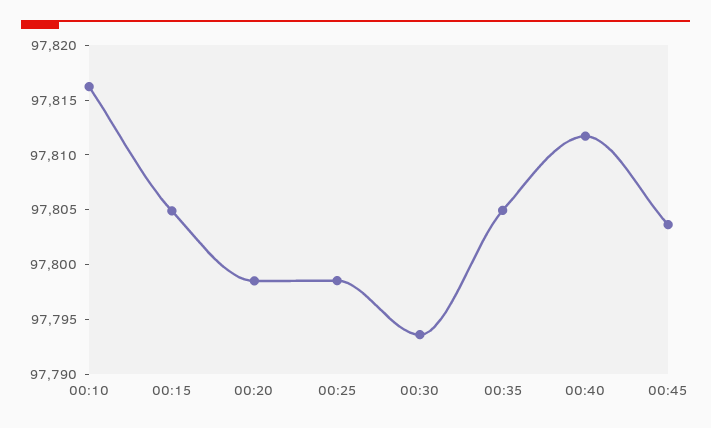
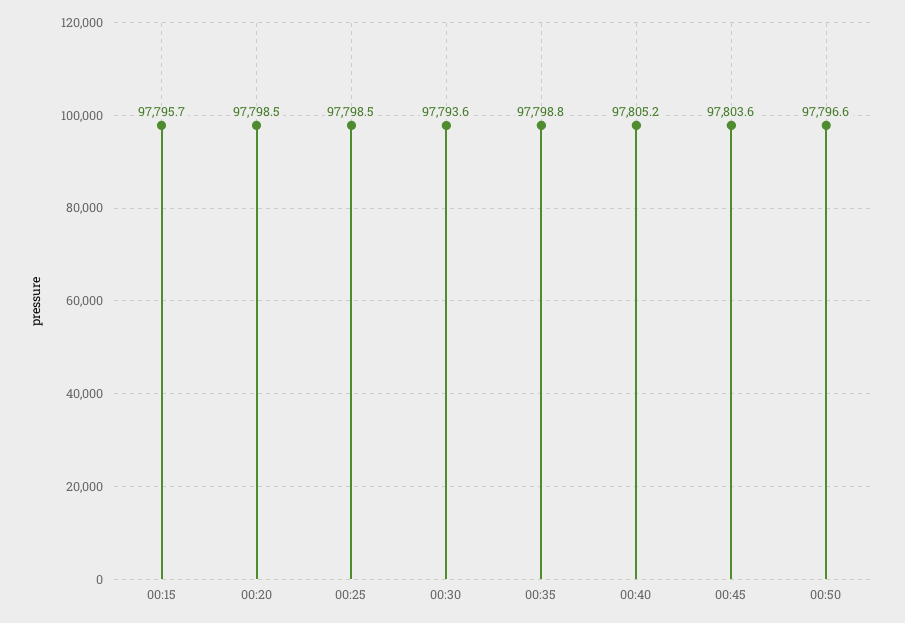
00:10: 97816 -> none
00:15: 97805 -> 97795.7
00:35: 97805 -> 97798.8
00:40: 97812 -> 97805.2
00:50: none -> 97796.6

